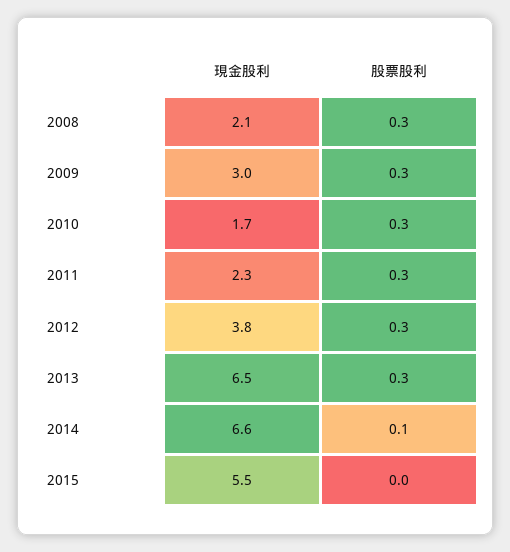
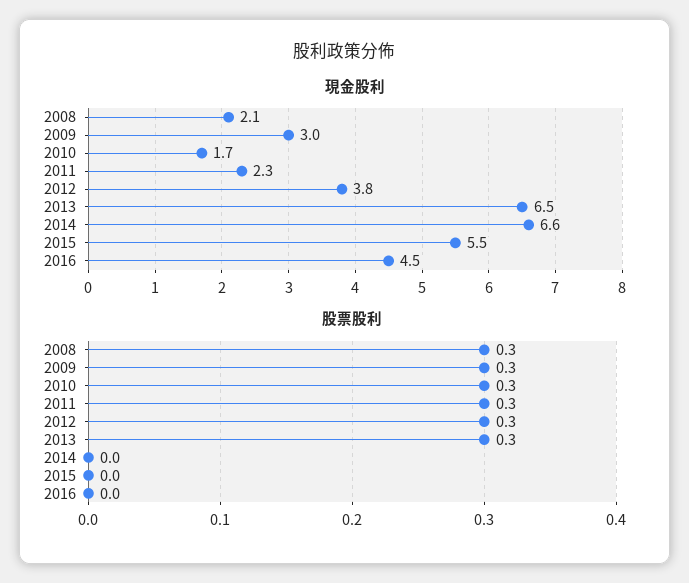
股票股利, 2014: 0.1 -> 0
現金股利, 2016: none -> 4.5
股票股利, 2016: none -> 0

